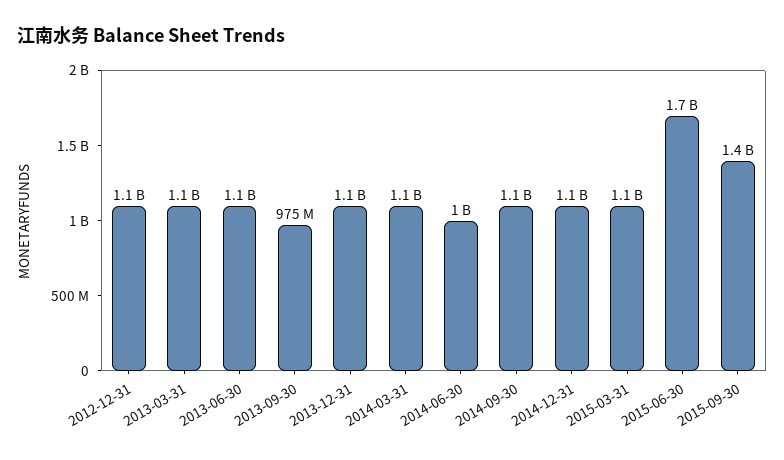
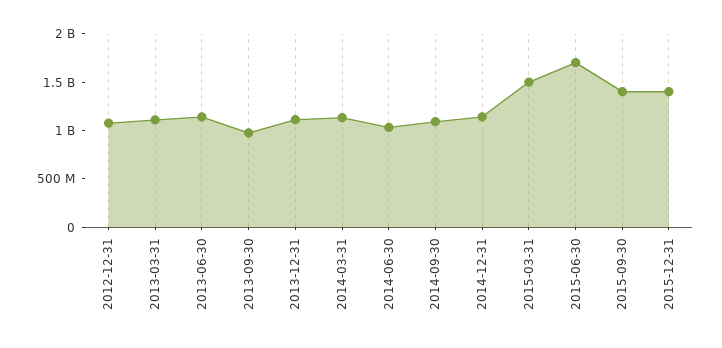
2015-03-31: 1100000000 -> 1500000000
2015-12-31: none -> 1400000000

